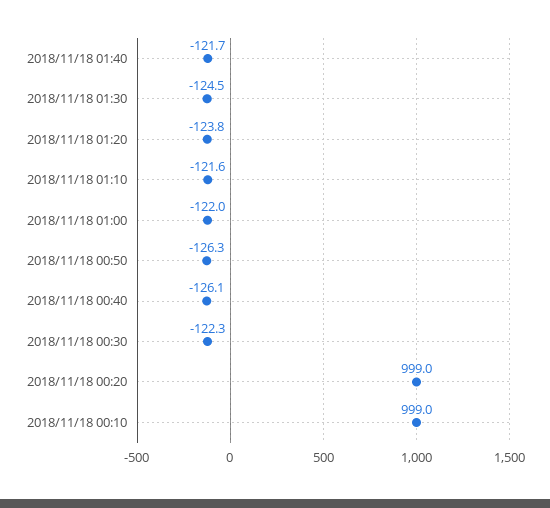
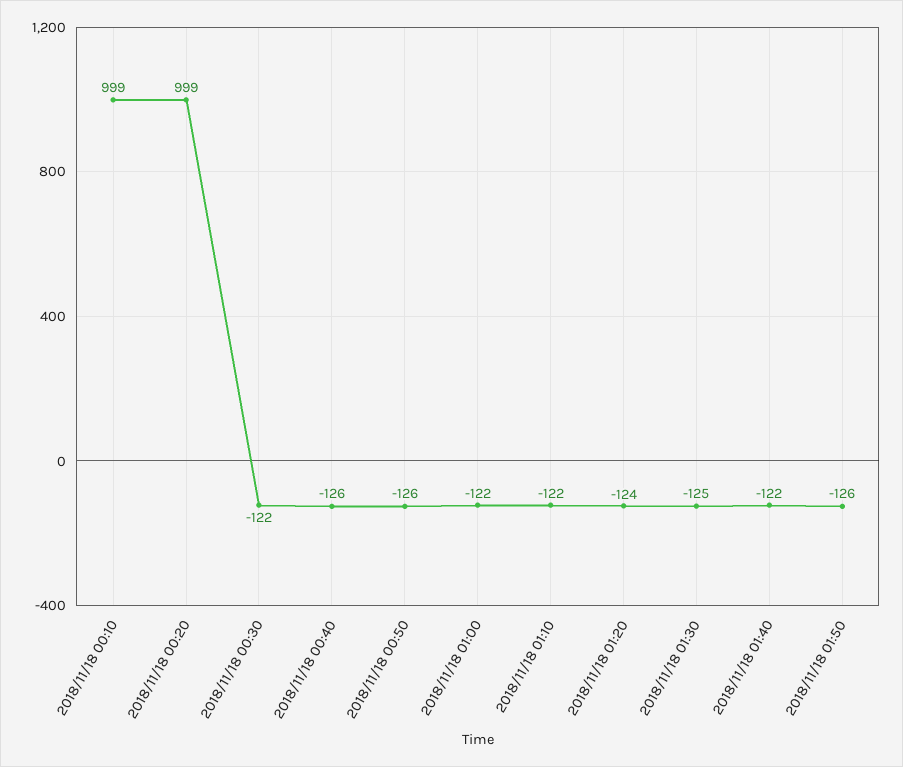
2018/11/18 01:50: none -> -126

